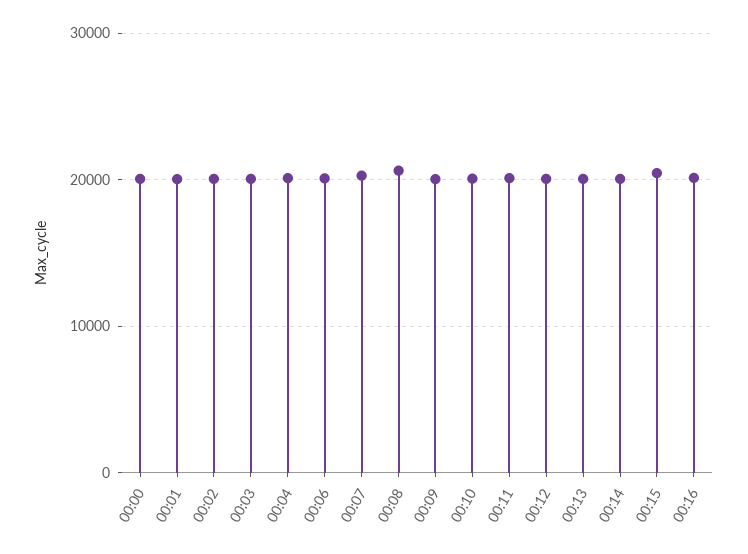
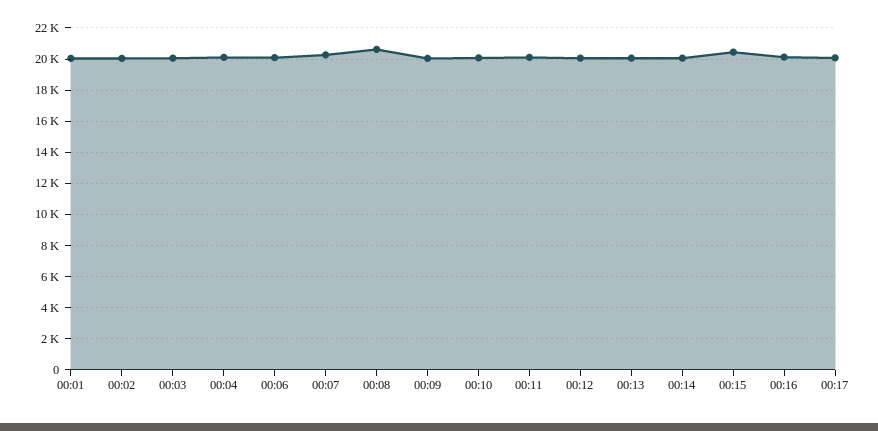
00:00: 20000 -> none
00:17: none -> 20000

